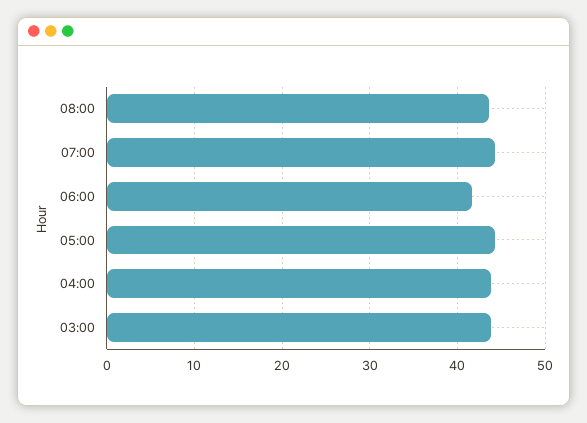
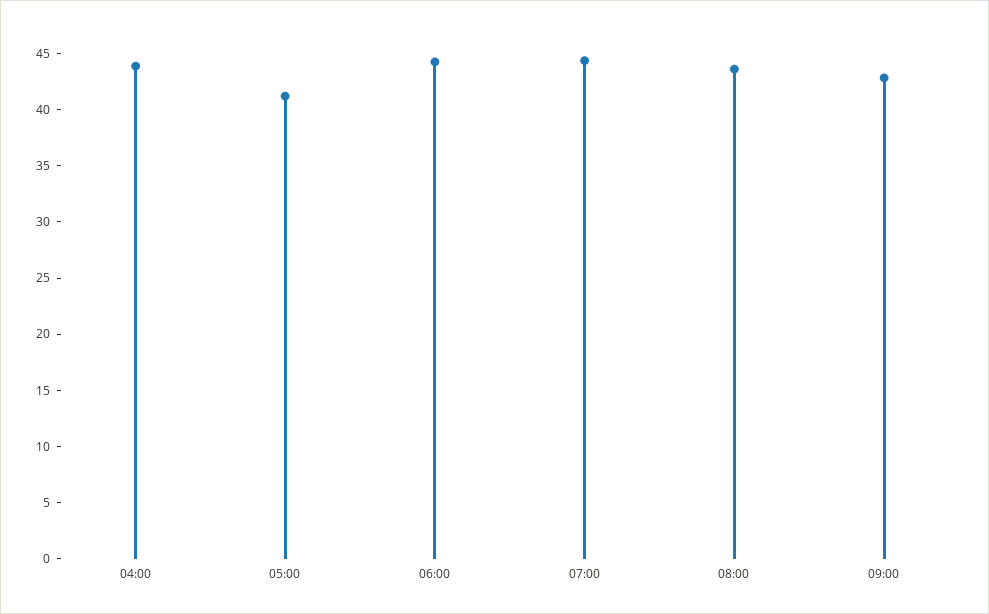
06:00: 42 -> 44
05:00: 44 -> 41
03:00: 44 -> none
09:00: none -> 43

